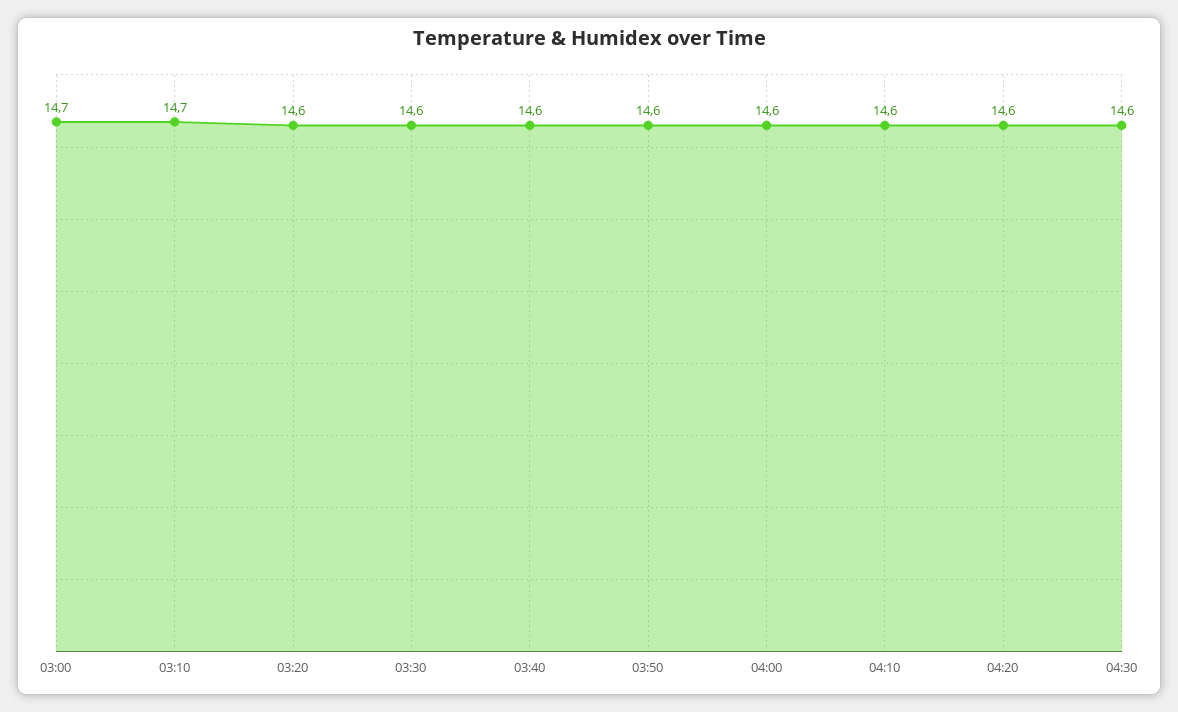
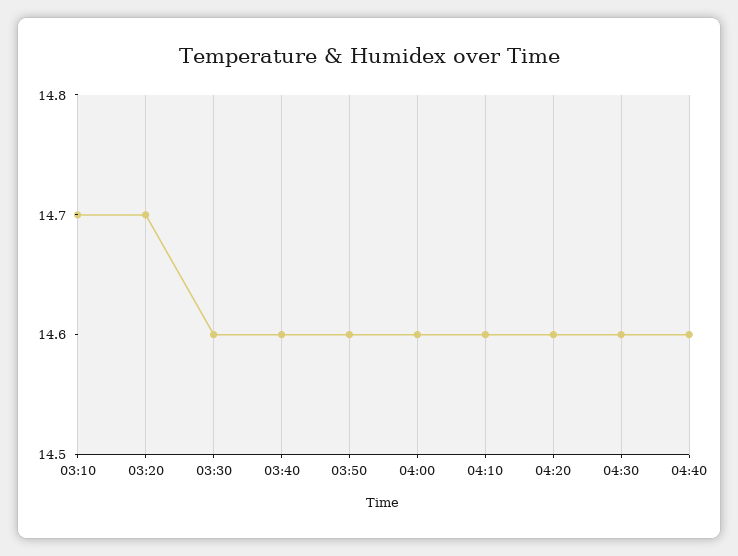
03:00: 14.7 -> none
03:20: 14.6 -> 14.7
04:40: none -> 14.6

